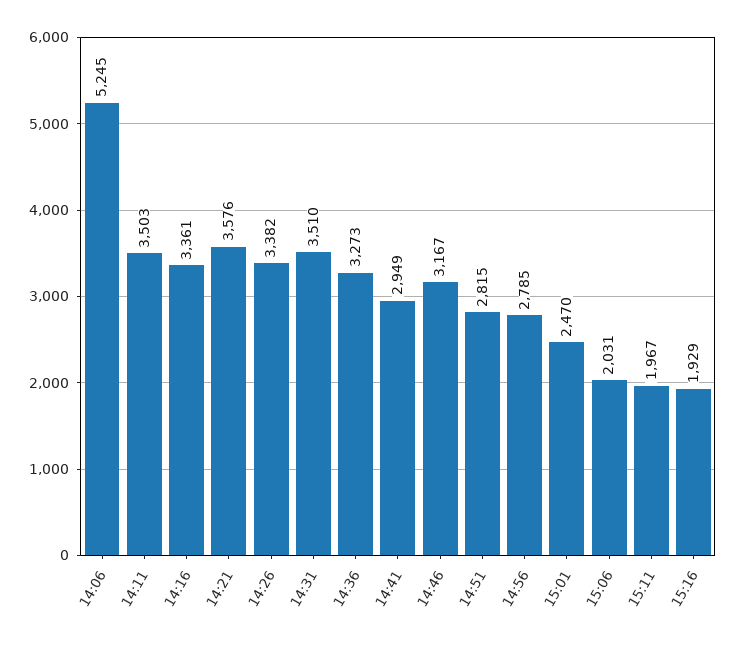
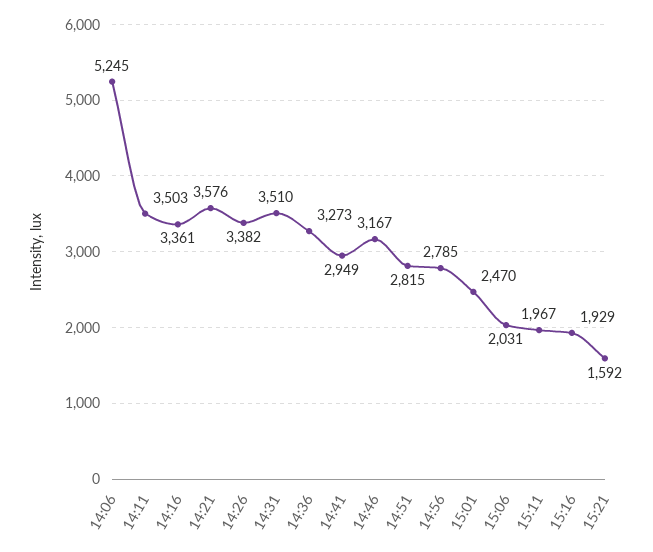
15:21: none -> 1592

